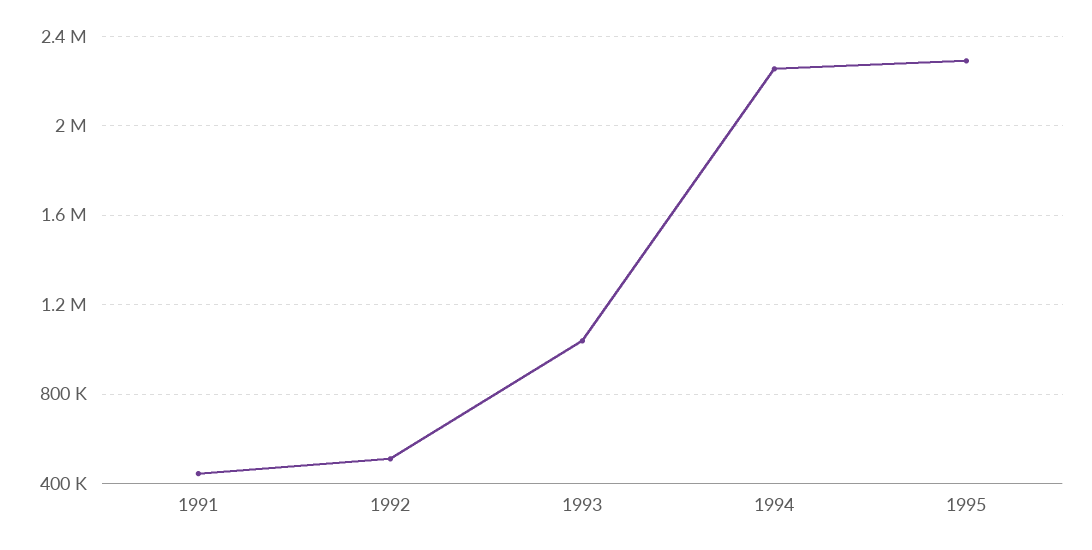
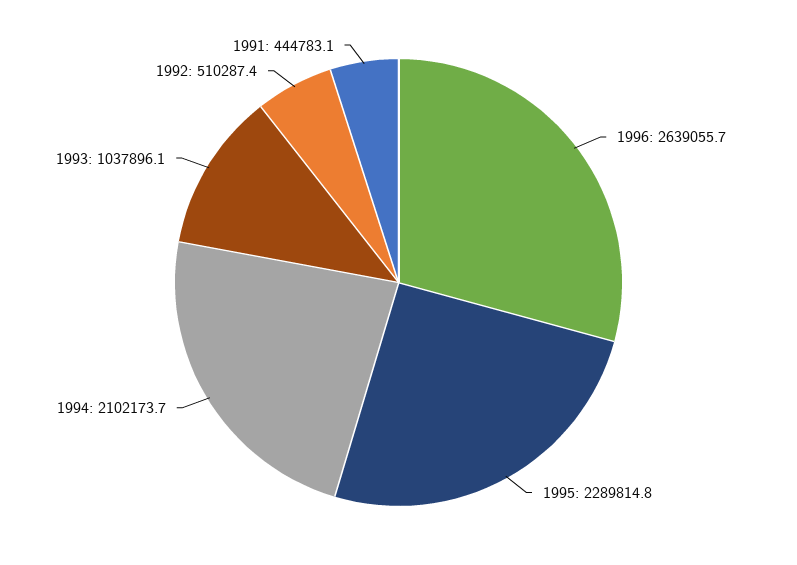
1994: 2250000 -> 2102173.7
1996: none -> 2639055.7

